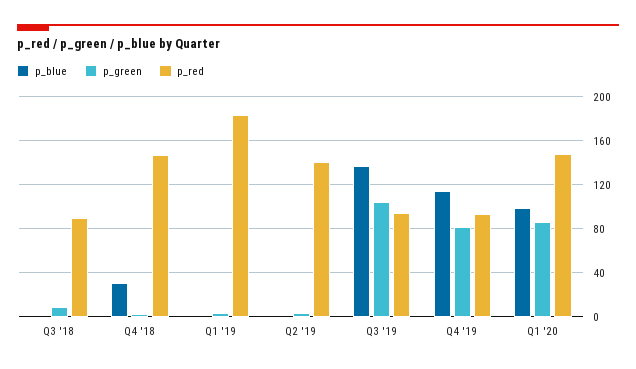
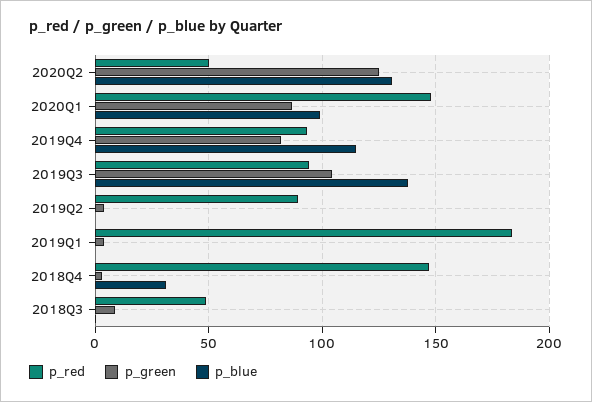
p_red, Q3 '18: 90 -> 50
p_red, Q2 '19: 140 -> 90
p_red, 2020Q2: none -> 50
p_green, 2020Q2: none -> 125
p_blue, 2020Q2: none -> 130

